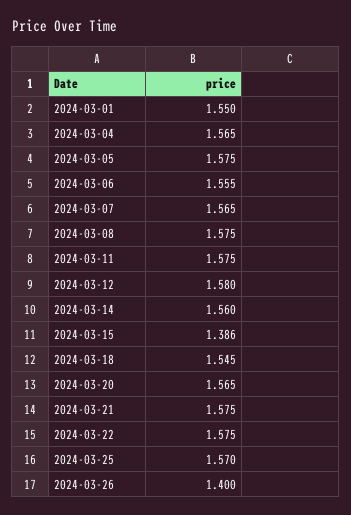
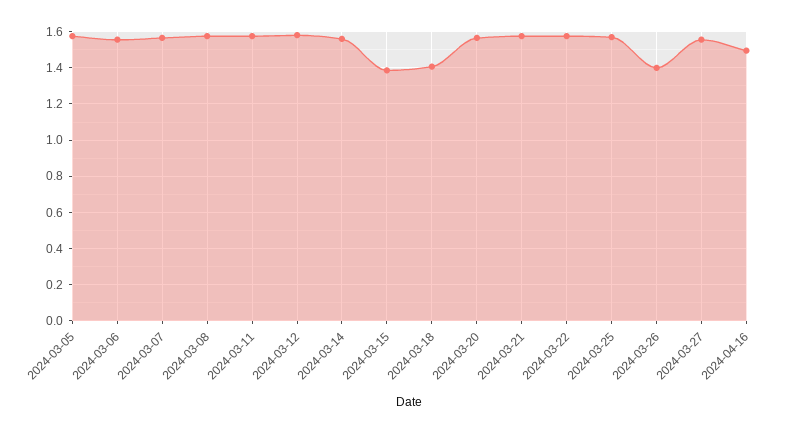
2024-03-01: 1.55 -> none
2024-03-04: 1.565 -> none
2024-03-18: 1.545 -> 1.4
2024-03-27: none -> 1.55
2024-04-16: none -> 1.5

